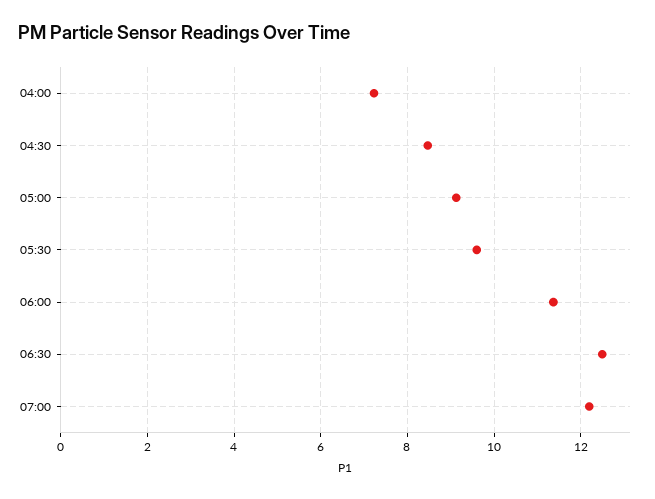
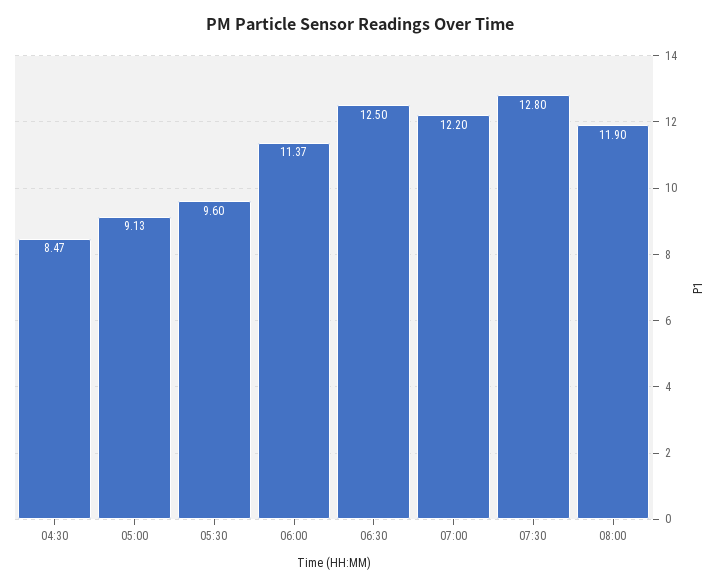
04:00: 7.2 -> none
07:30: none -> 12.8
08:00: none -> 11.9

